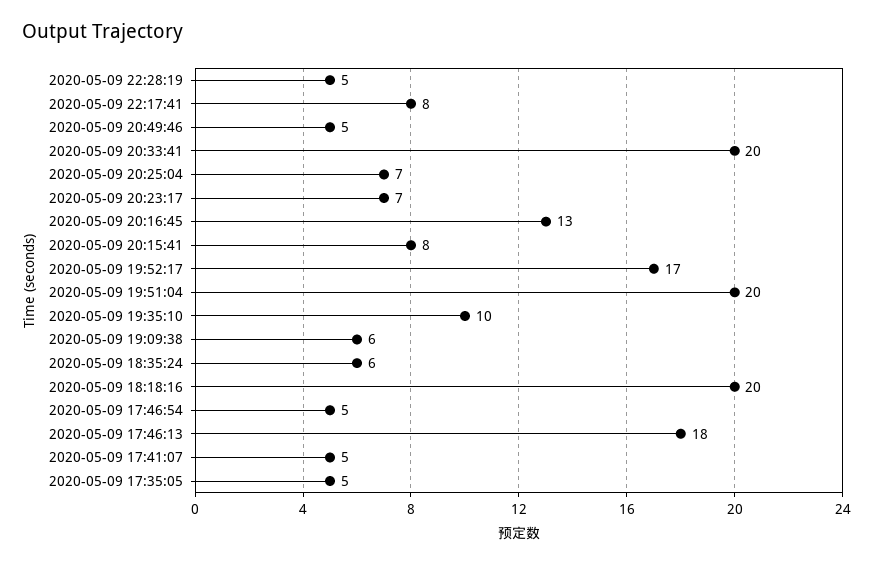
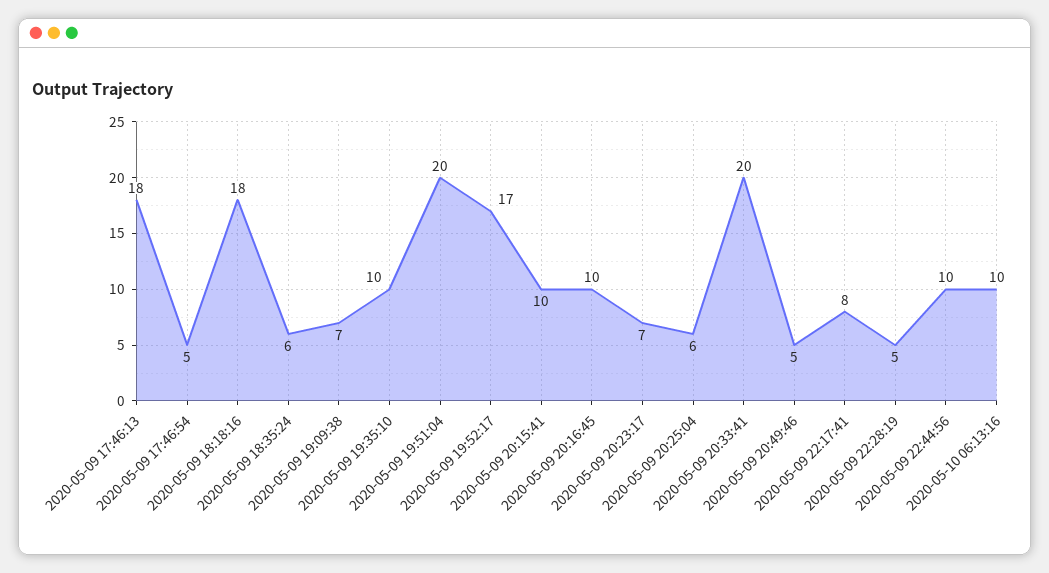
2020-05-09 20:25:04: 7 -> 6
2020-05-09 20:16:45: 13 -> 10
2020-05-09 20:15:41: 8 -> 10
2020-05-09 19:09:38: 6 -> 7
2020-05-09 18:18:16: 20 -> 18
2020-05-09 17:41:07: 5 -> none
2020-05-09 17:35:05: 5 -> none
2020-05-09 22:44:56: none -> 10
2020-05-10 06:13:16: none -> 10

